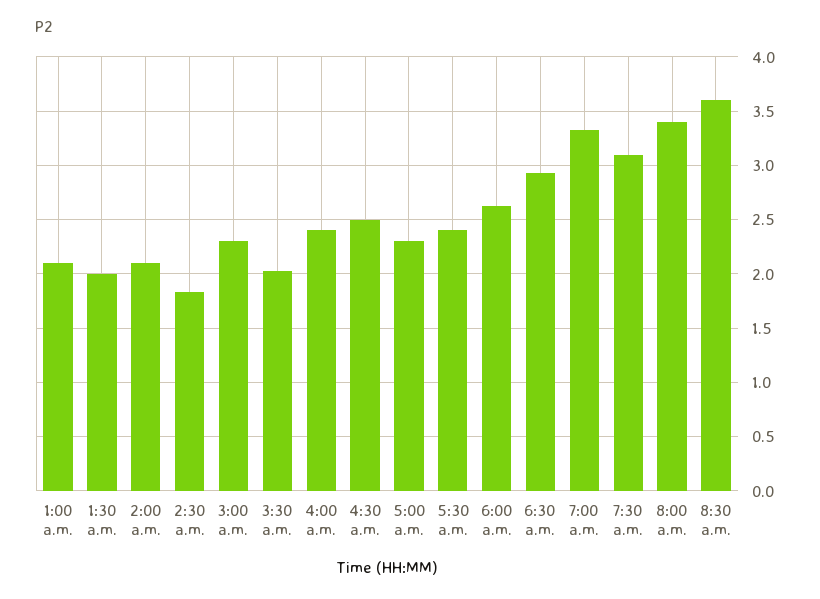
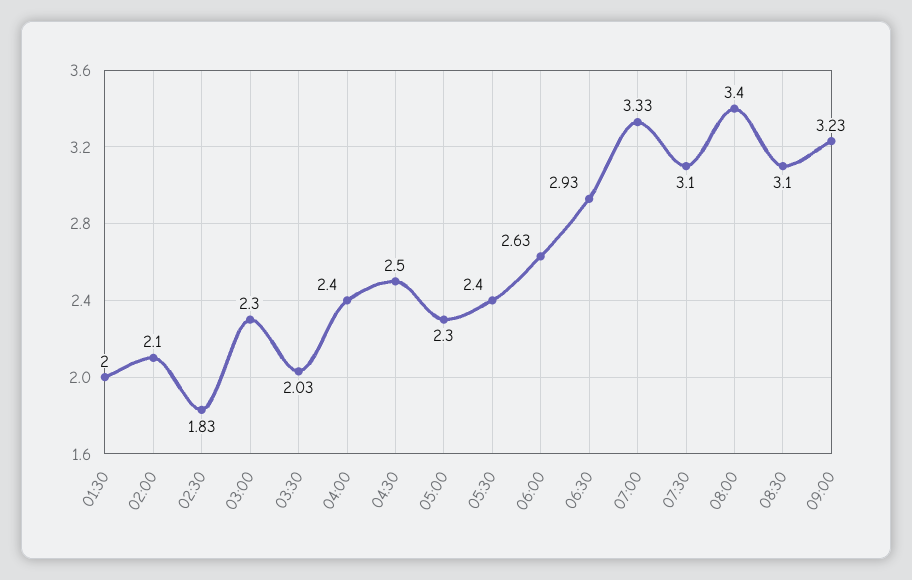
1:00 a.m.: 2.1 -> none
8:30 a.m.: 3.6 -> 3.1
09:00: none -> 3.23

